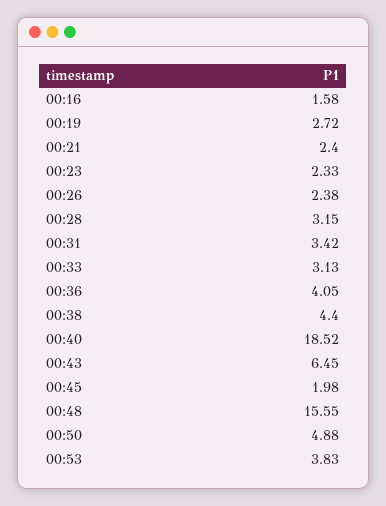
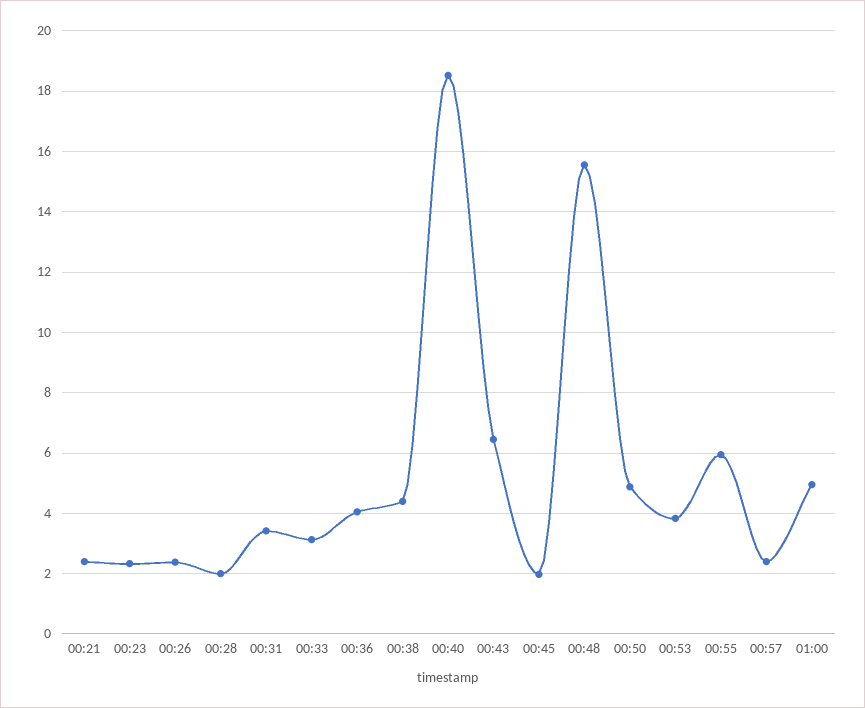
00:16: 1.58 -> none
00:19: 2.72 -> none
00:28: 3.15 -> 2
00:55: none -> 6
00:57: none -> 2.4
01:00: none -> 5

